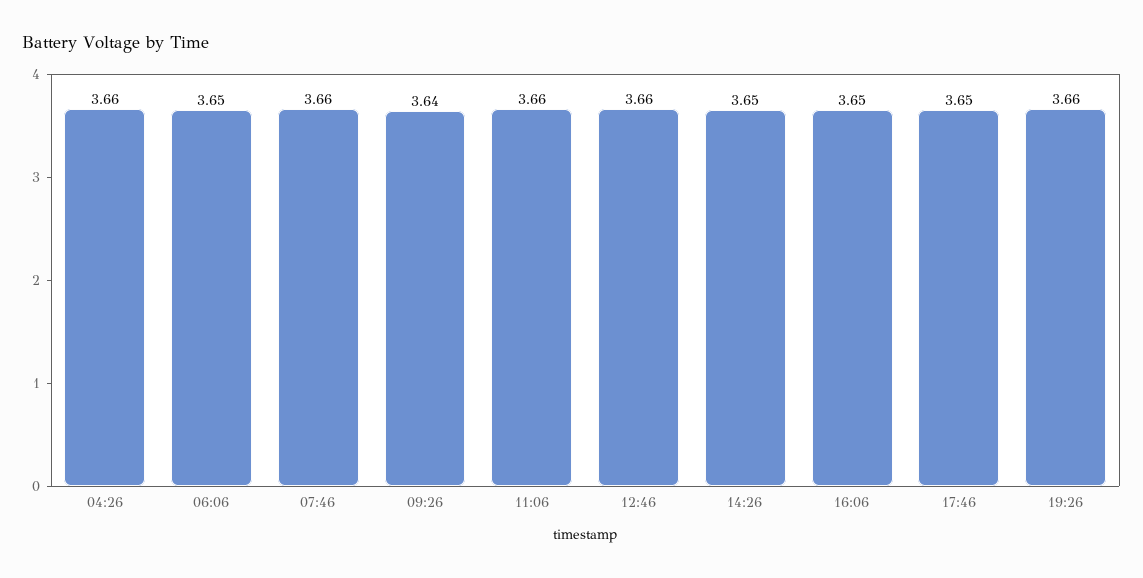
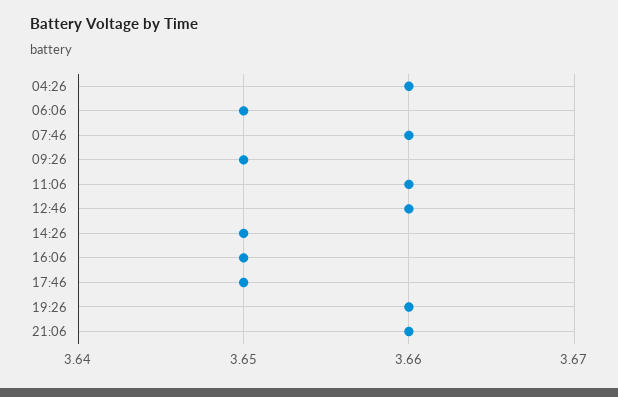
09:26: 3.64 -> 3.65
21:06: none -> 3.66

